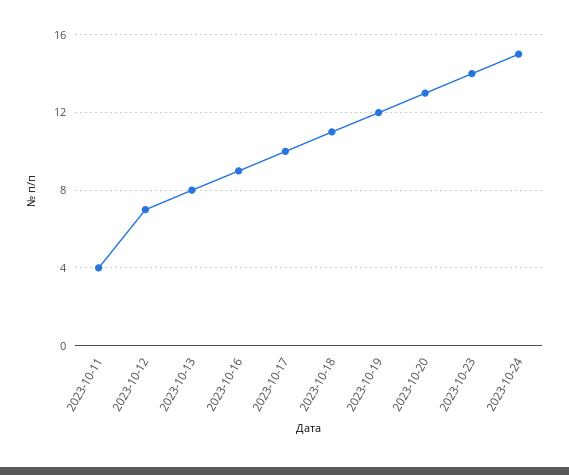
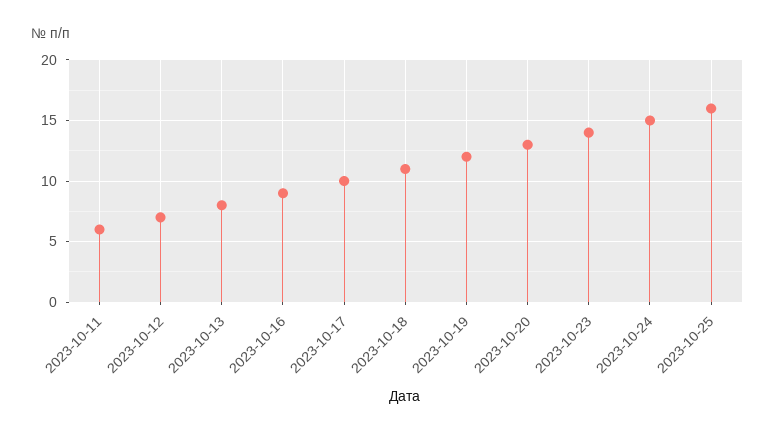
2023-10-11: 4 -> 6
2023-10-25: none -> 16

